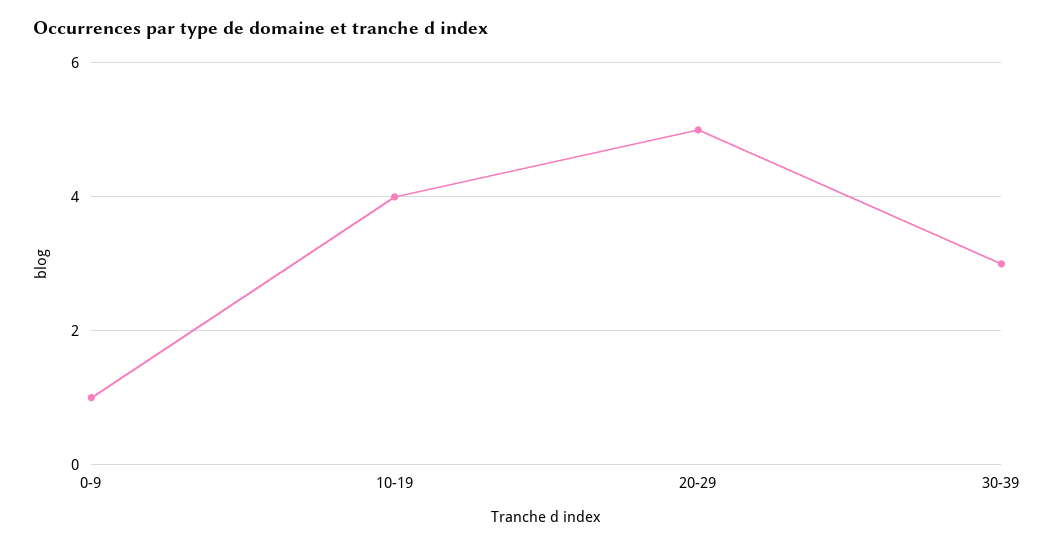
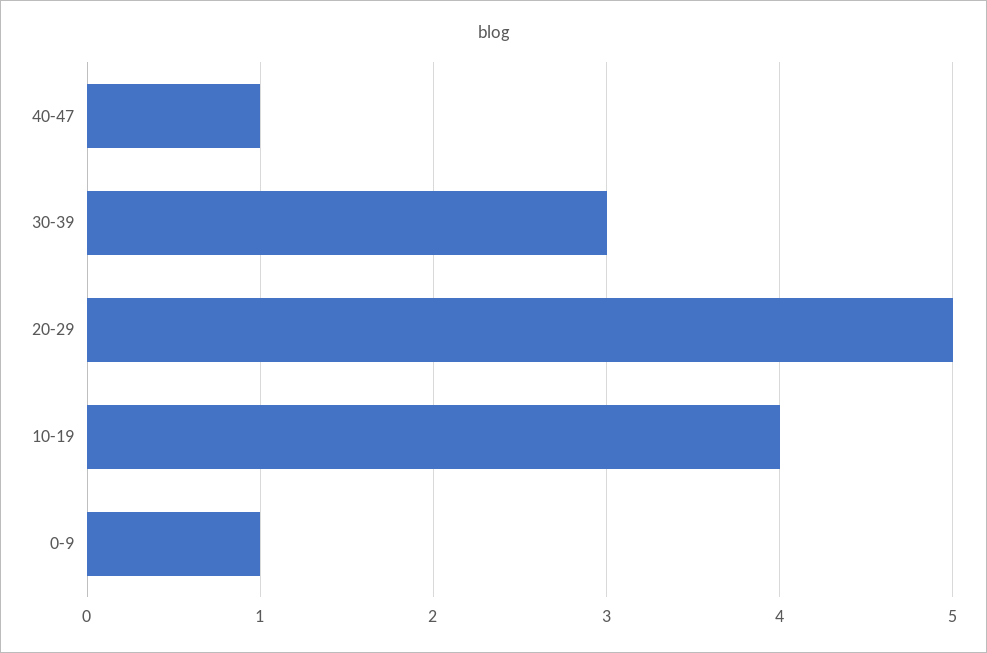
40-47: none -> 1

